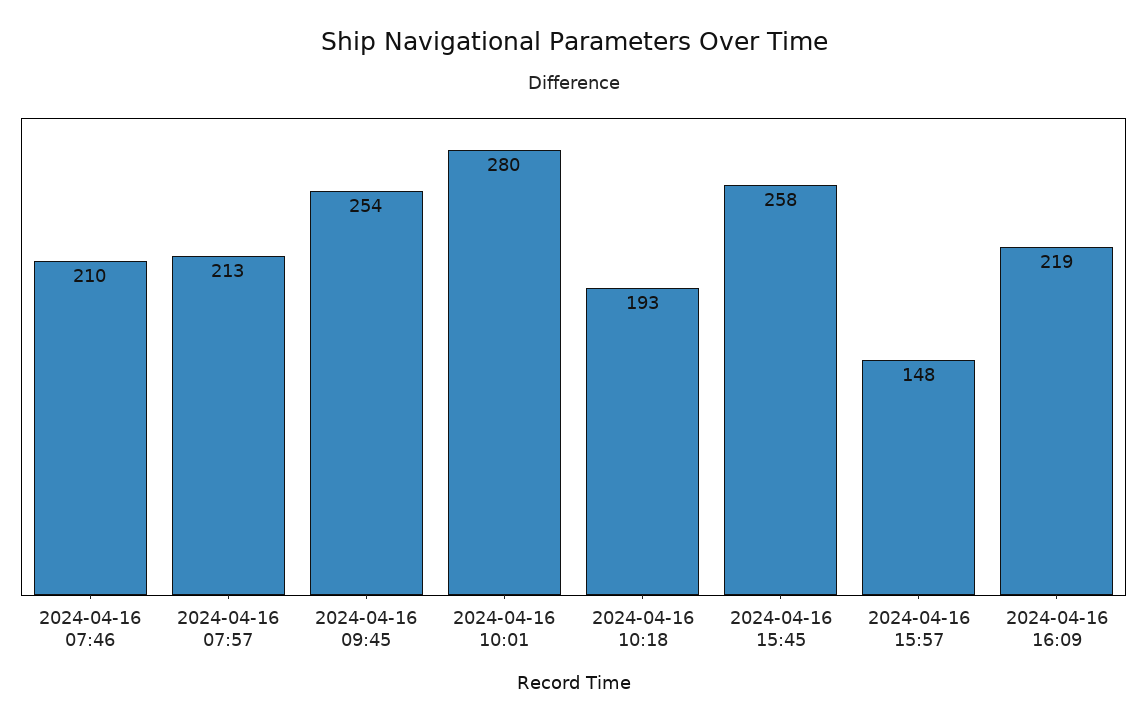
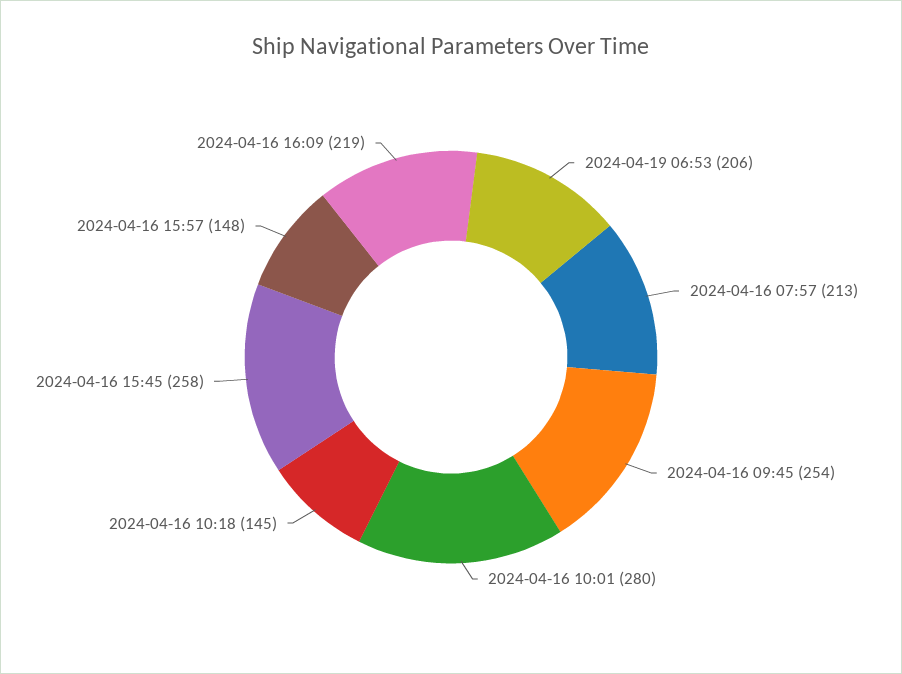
2024-04-16 07:46: 210 -> none
2024-04-16 10:18: 193 -> 145
2024-04-19 06:53: none -> 206

